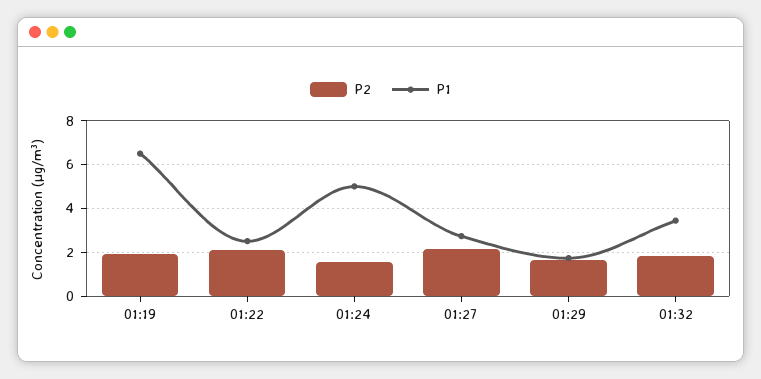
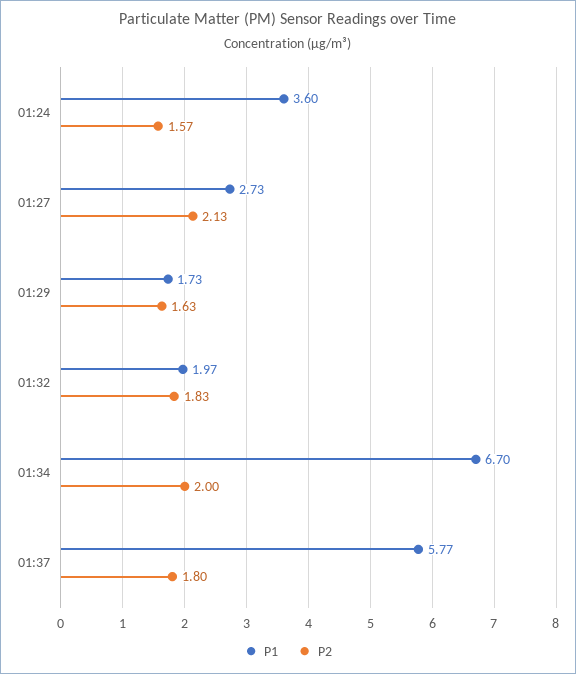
P2, 01:19: 2 -> none
P1, 01:19: 6.5 -> none
P2, 01:22: 2 -> none
P1, 01:22: 2.5 -> none
P1, 01:24: 5 -> 3.6
P1, 01:32: 3.5 -> 1.97
P1, 01:34: none -> 6.7
P2, 01:34: none -> 2
P1, 01:37: none -> 5.77
P2, 01:37: none -> 1.8

